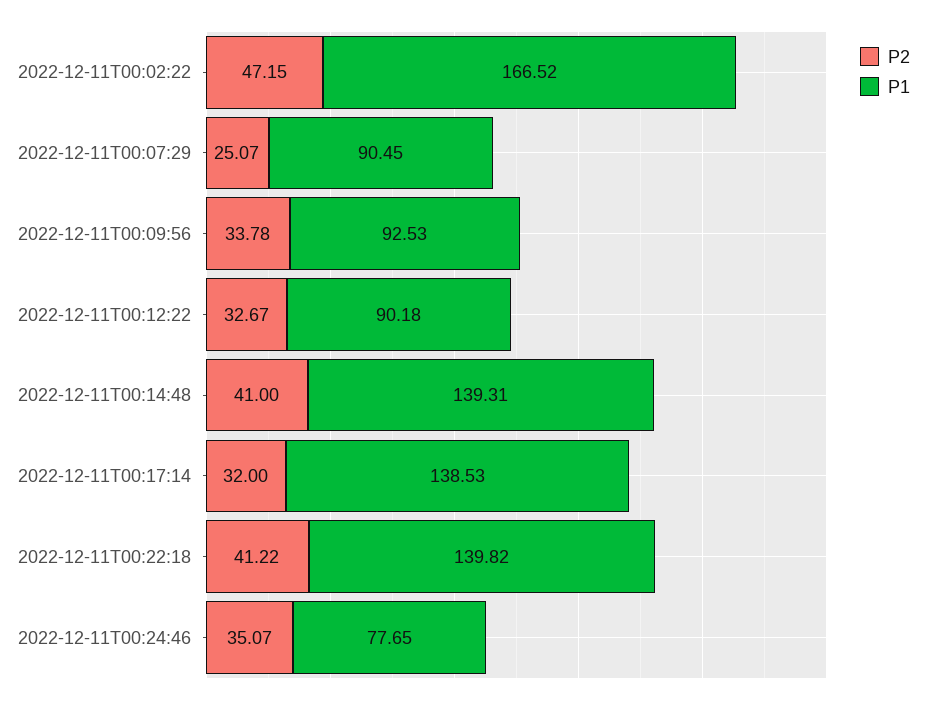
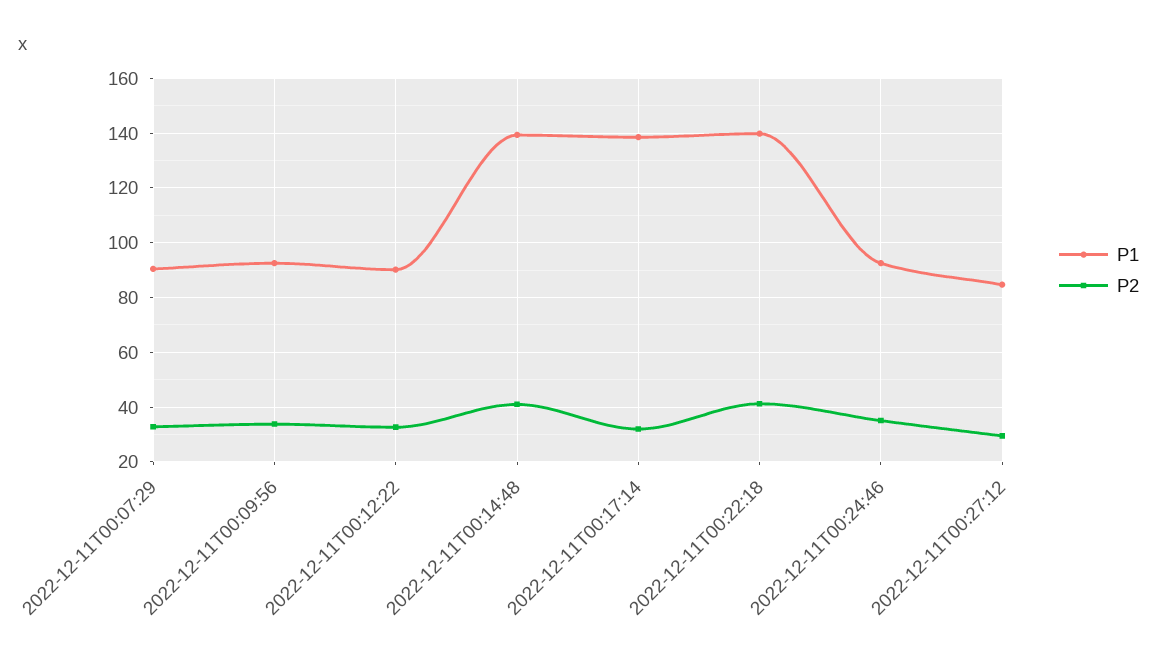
P2, 2022-12-11T00:02:22: 47.15 -> none
P1, 2022-12-11T00:02:22: 166.52 -> none
P2, 2022-12-11T00:07:29: 25.07 -> 32.5
P1, 2022-12-11T00:24:46: 77.65 -> 92.5
P1, 2022-12-11T00:27:12: none -> 85
P2, 2022-12-11T00:27:12: none -> 30

